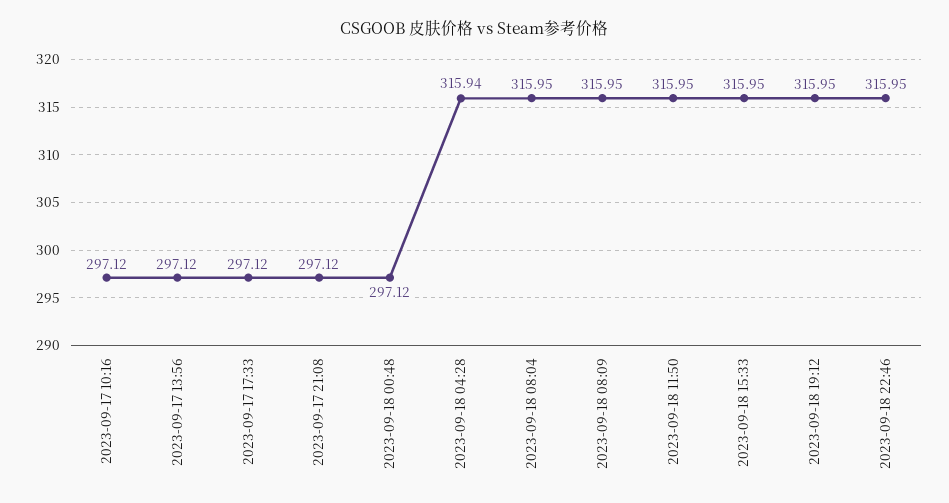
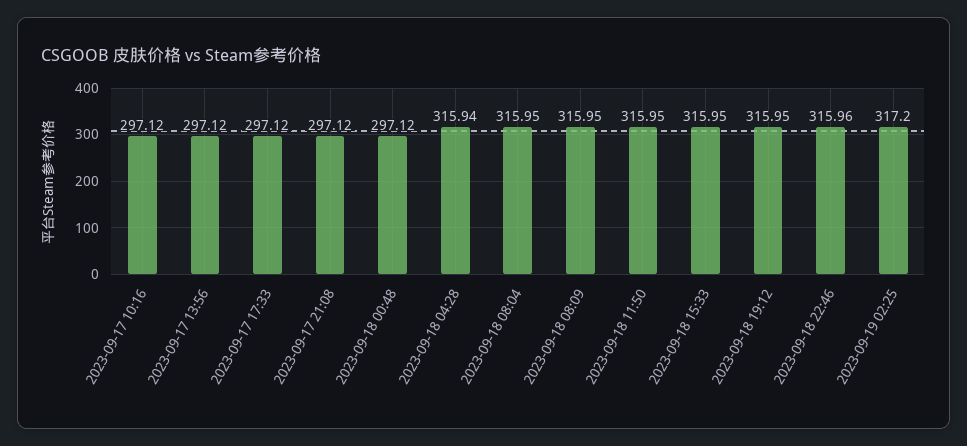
2023-09-18 22:46: 315.95 -> 315.96
2023-09-19 02:25: none -> 317.2

